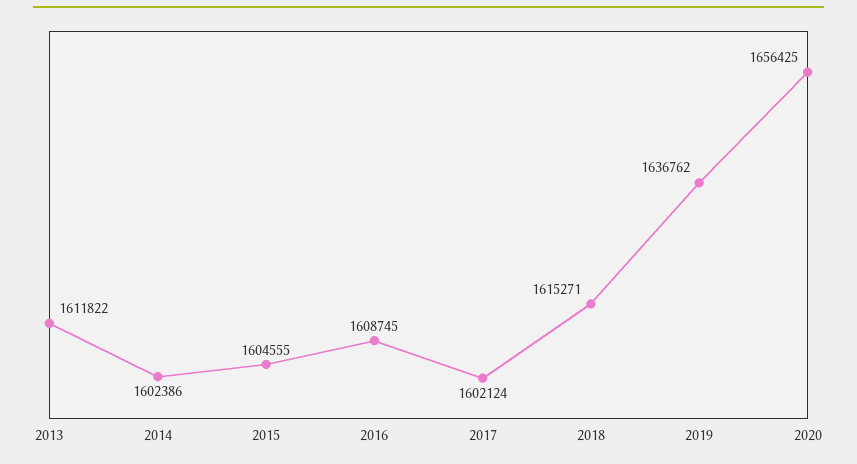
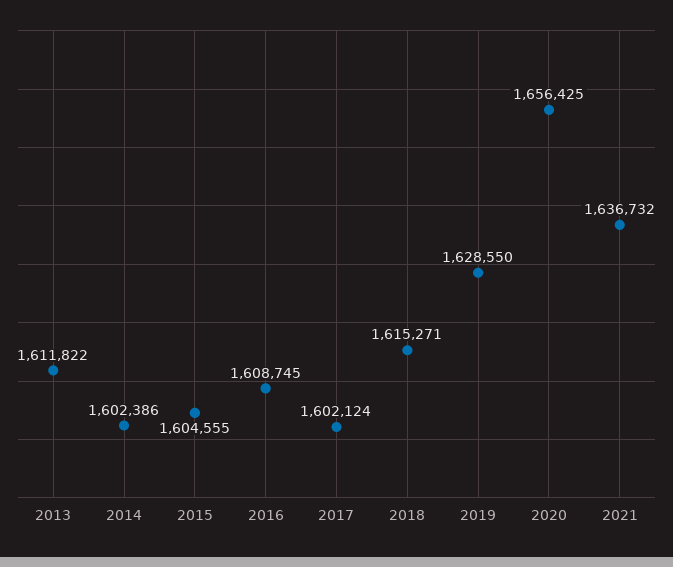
2019: 1636762 -> 1628550
2021: none -> 1636732

